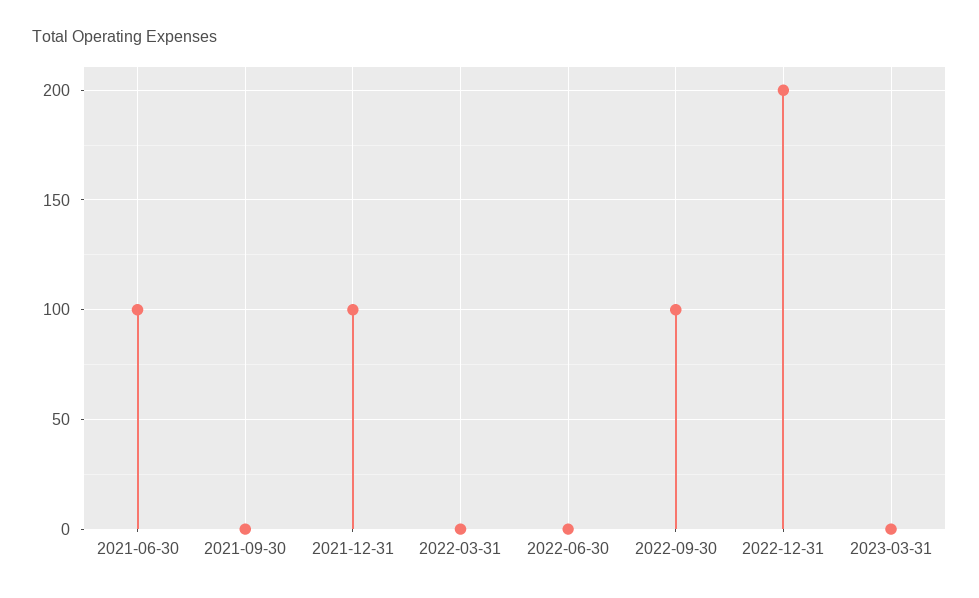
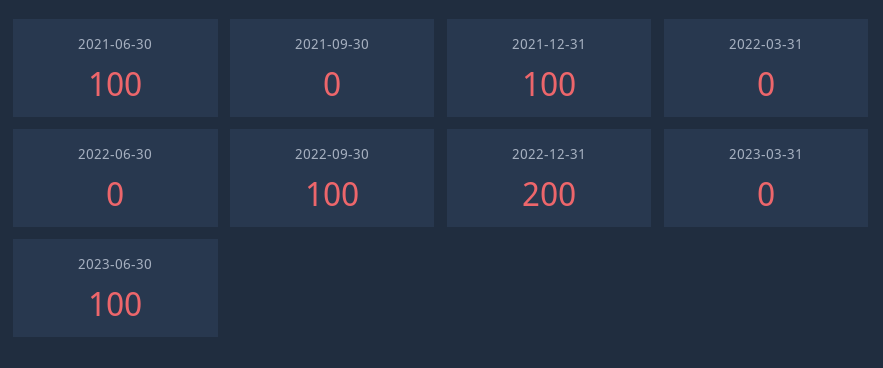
2023-06-30: none -> 100

